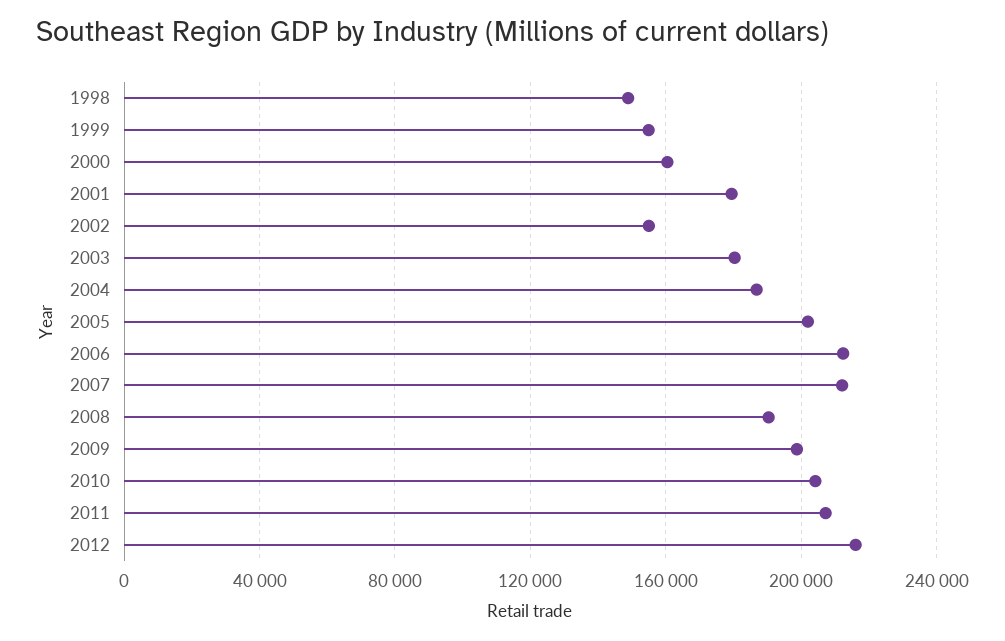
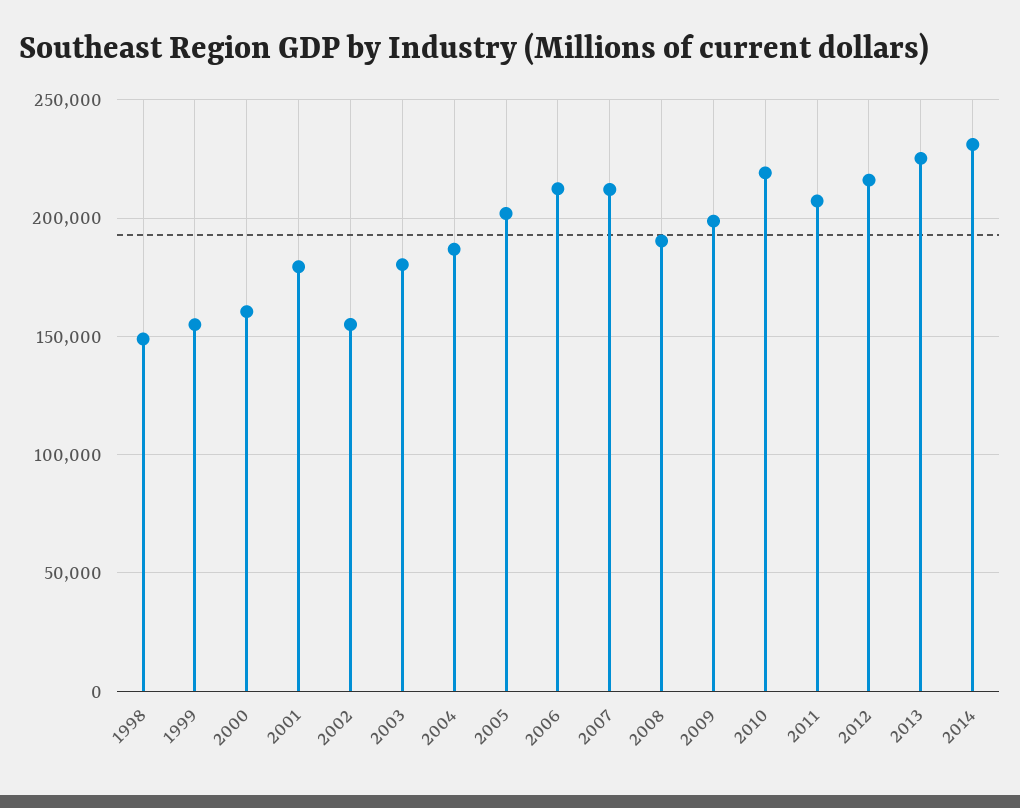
2010: 205000 -> 220000
2013: none -> 225000
2014: none -> 230000

